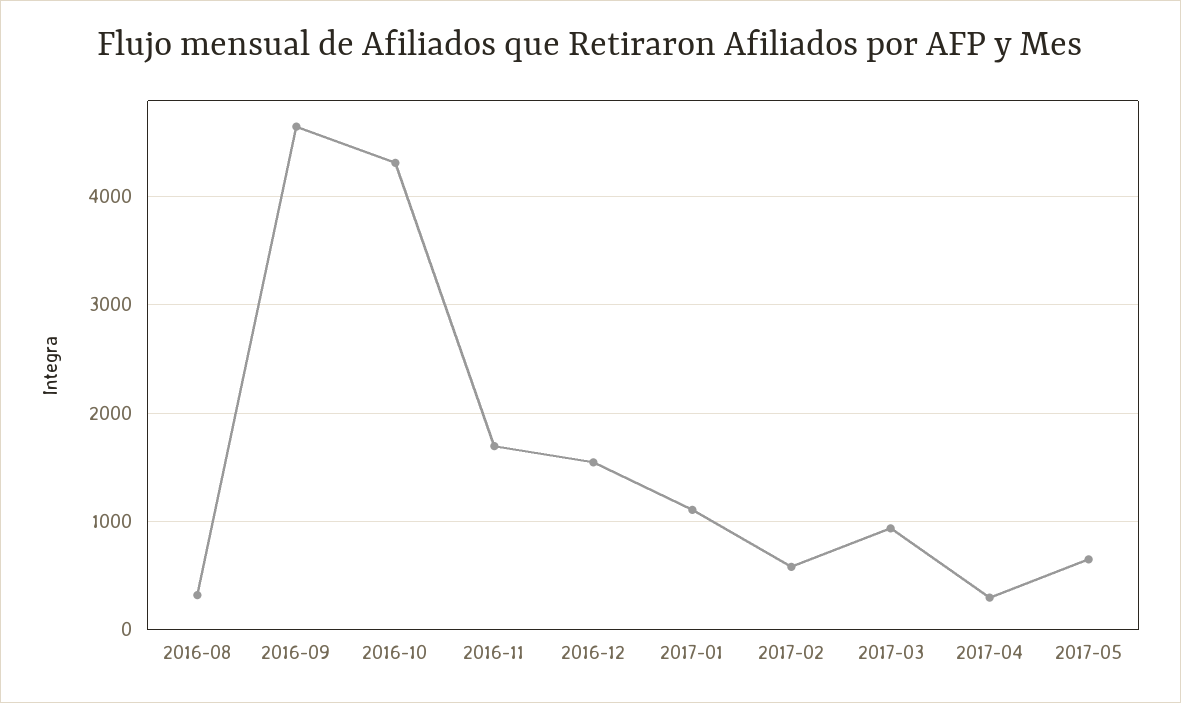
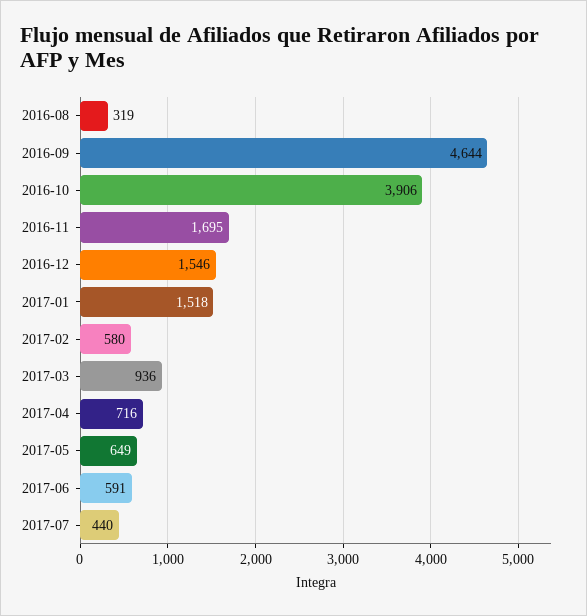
2016-10: 4300 -> 3906
2017-01: 1100 -> 1518
2017-04: 300 -> 716
2017-06: none -> 591
2017-07: none -> 440

